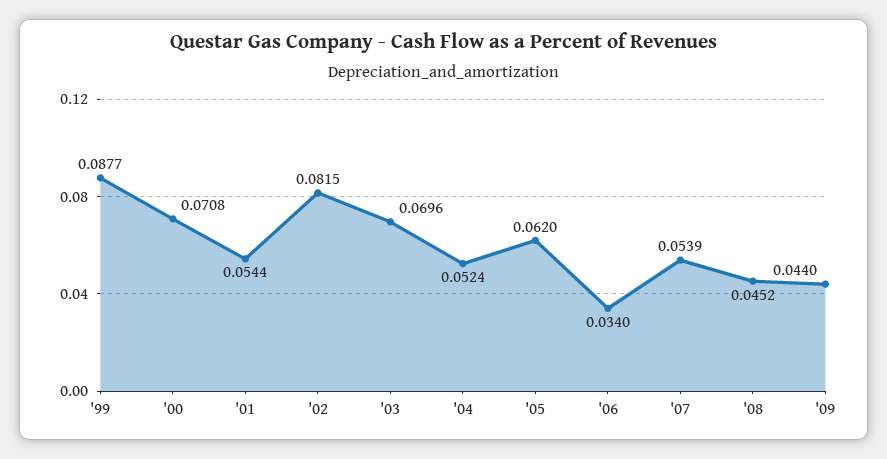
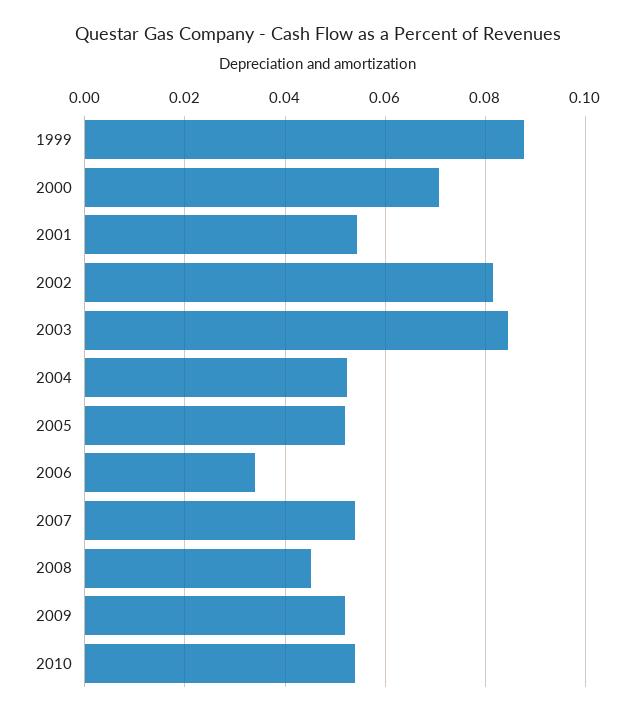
'03: 0.0696 -> 0.084
'05: 0.062 -> 0.052
'09: 0.044 -> 0.052
2010: none -> 0.054

